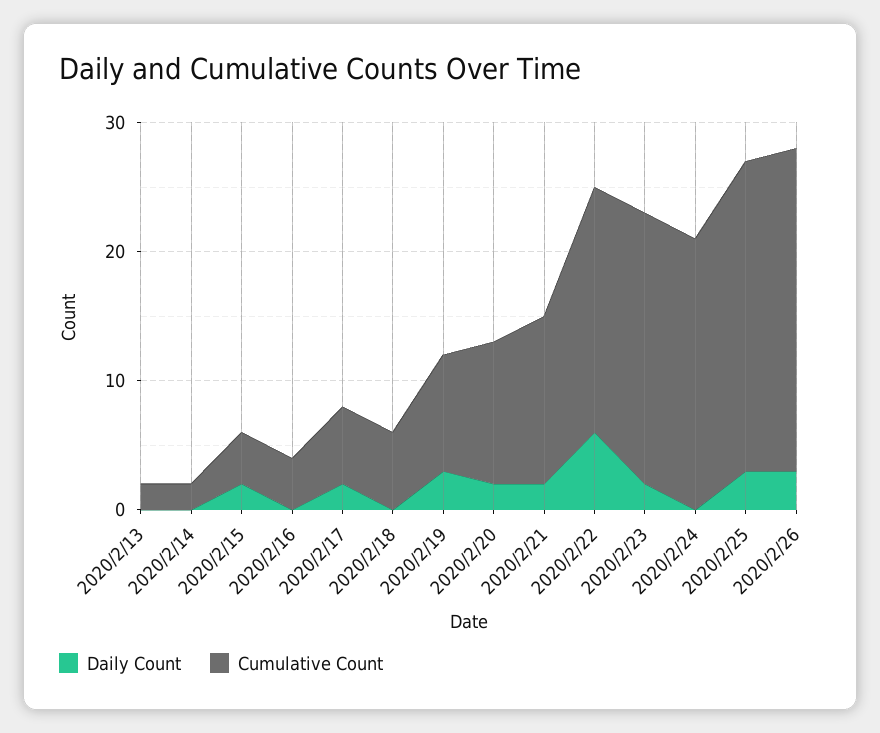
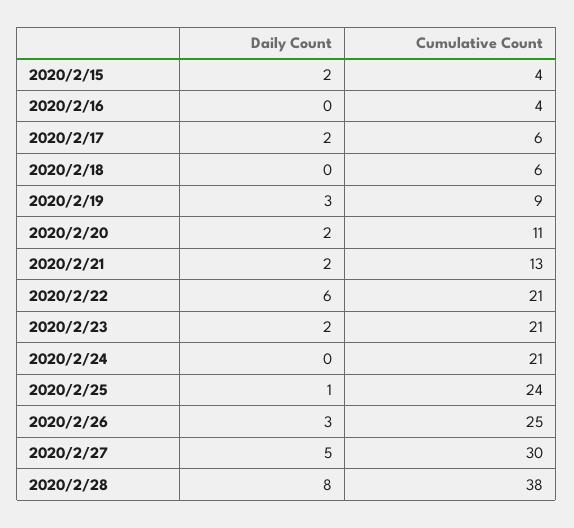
Daily Count, 2020/2/13: 0 -> none
Cumulative Count, 2020/2/13: 2 -> none
Daily Count, 2020/2/14: 0 -> none
Cumulative Count, 2020/2/14: 2 -> none
Cumulative Count, 2020/2/22: 19 -> 21
Daily Count, 2020/2/25: 3 -> 1
Daily Count, 2020/2/27: none -> 5
Cumulative Count, 2020/2/27: none -> 30
Daily Count, 2020/2/28: none -> 8
Cumulative Count, 2020/2/28: none -> 38

